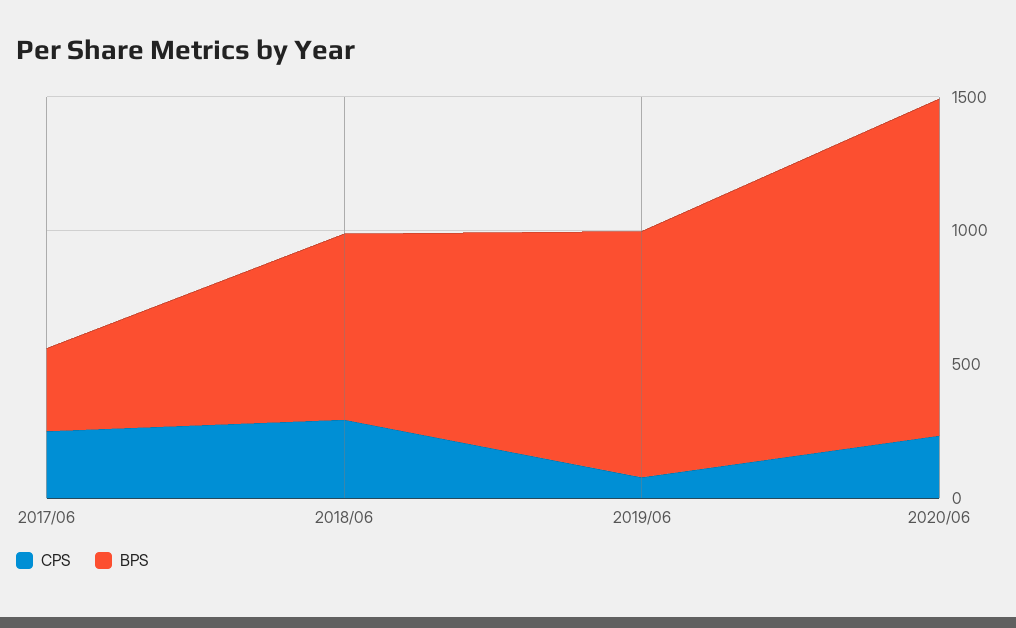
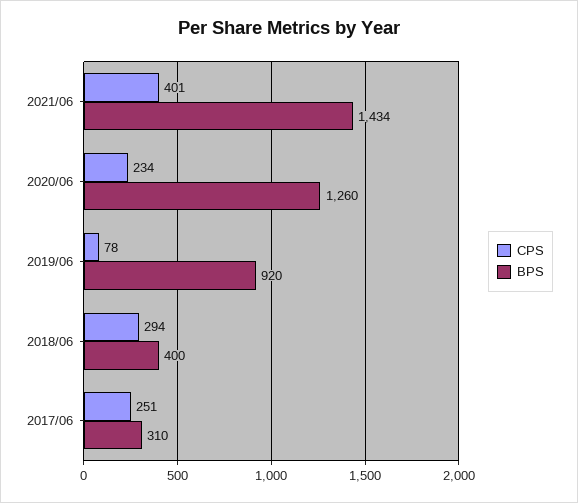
BPS, 2018/06: 700 -> 400
CPS, 2021/06: none -> 401
BPS, 2021/06: none -> 1434

